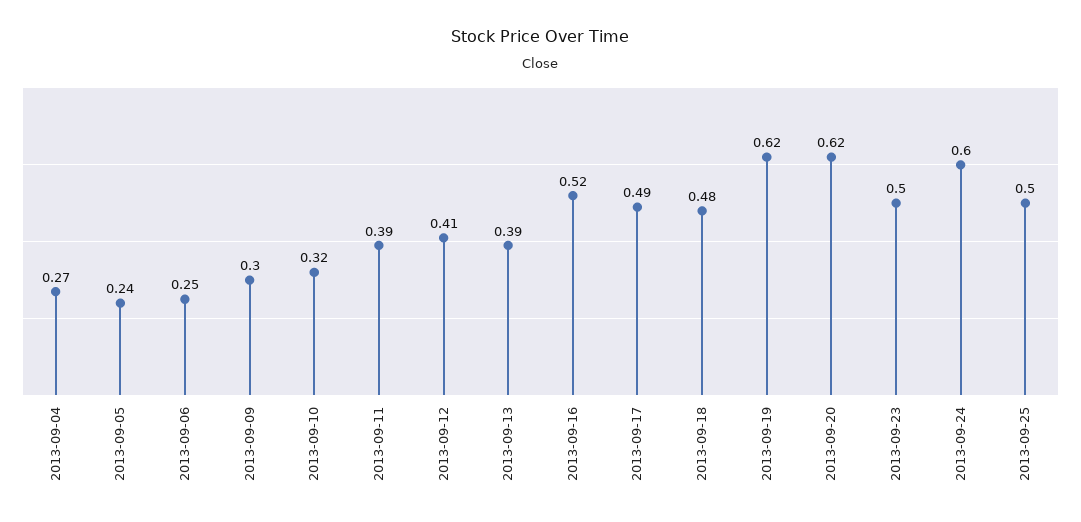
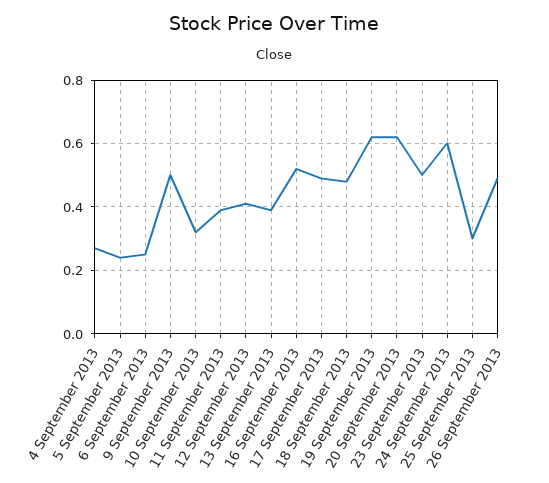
2013-09-09: 0.3 -> 0.5
2013-09-25: 0.5 -> 0.3
26 September 2013: none -> 0.5

